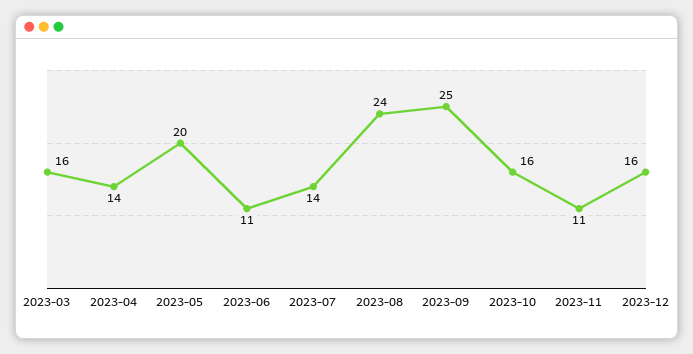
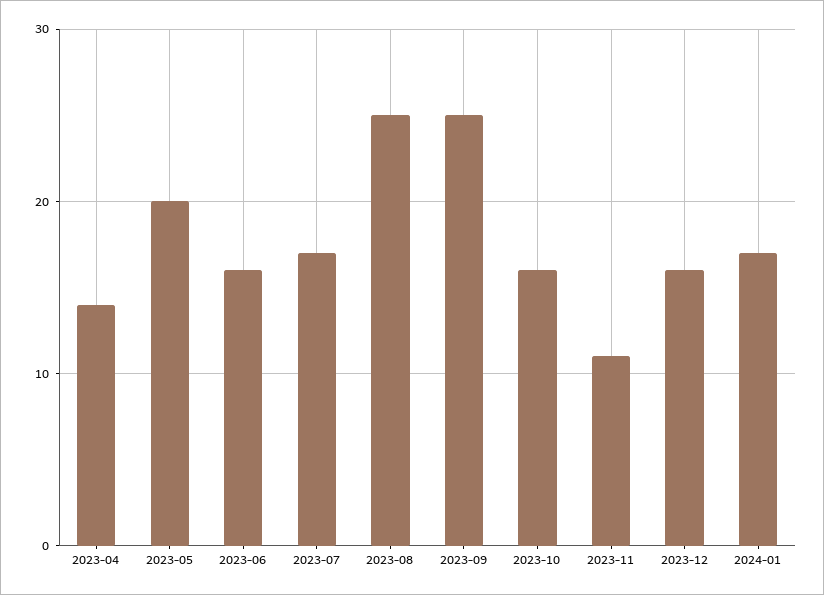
2023-03: 16 -> none
2023-06: 11 -> 16
2023-07: 14 -> 17
2023-08: 24 -> 25
2024-01: none -> 17

